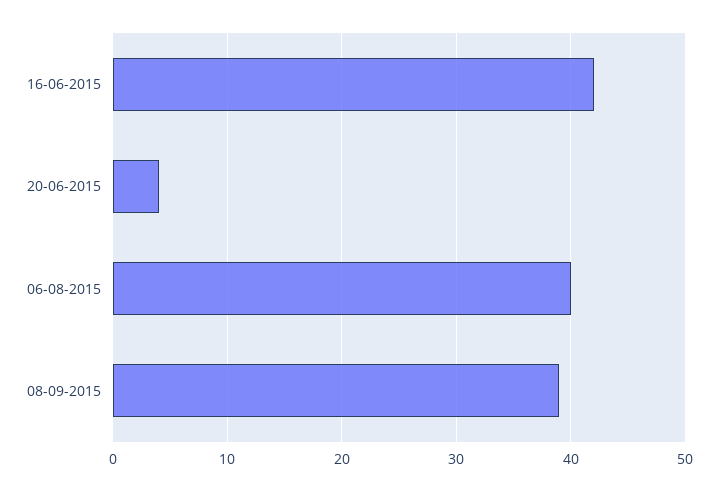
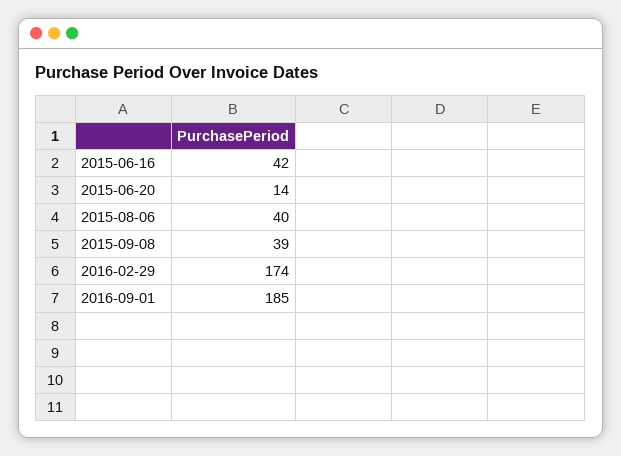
20-06-2015: 4 -> 14
2016-02-29: none -> 174
2016-09-01: none -> 185

